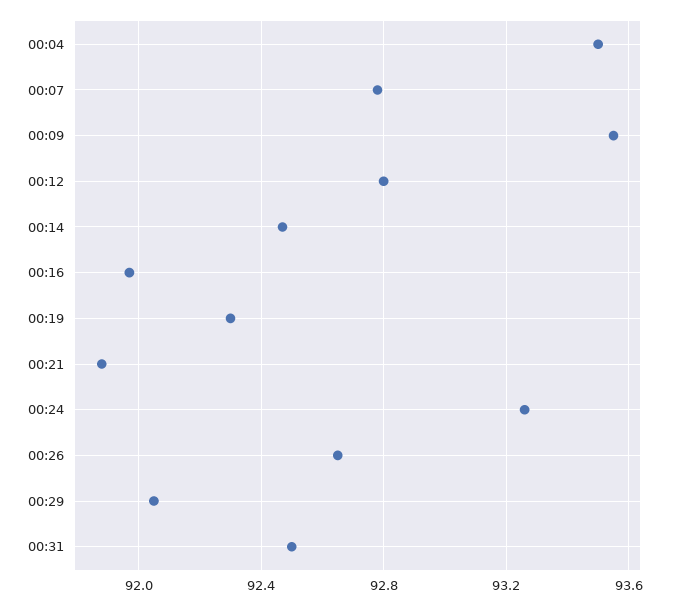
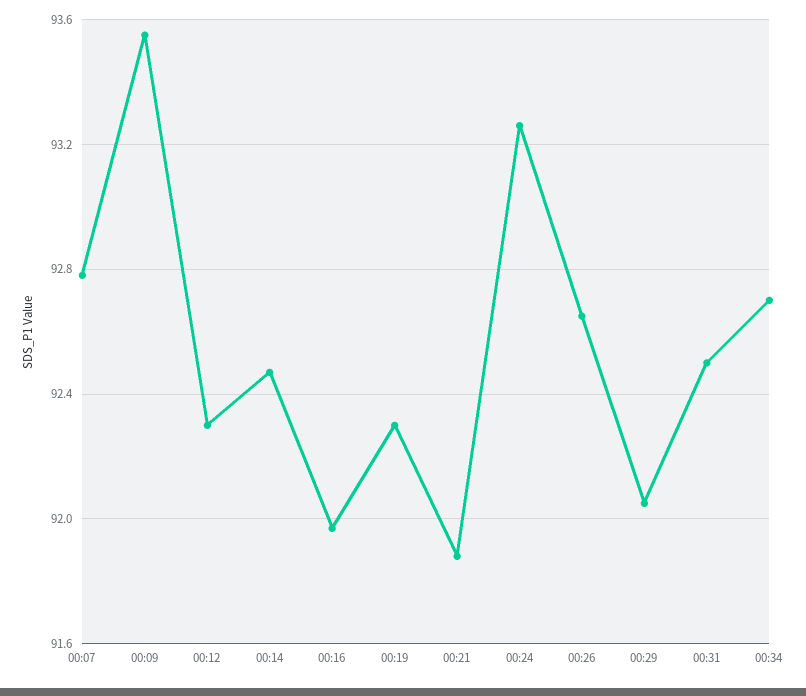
00:04: 93.5 -> none
00:12: 92.8 -> 92.3
00:34: none -> 92.7

